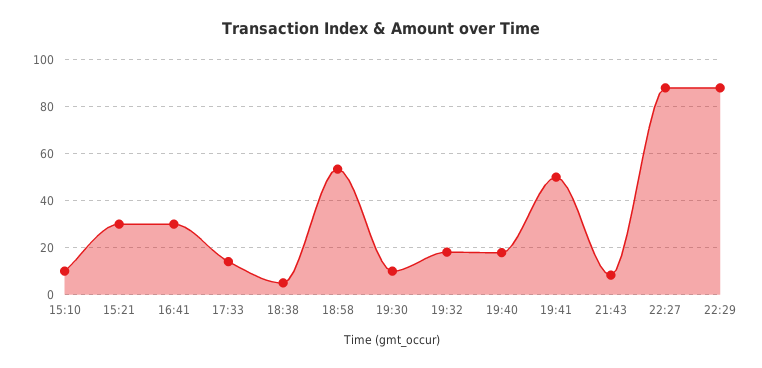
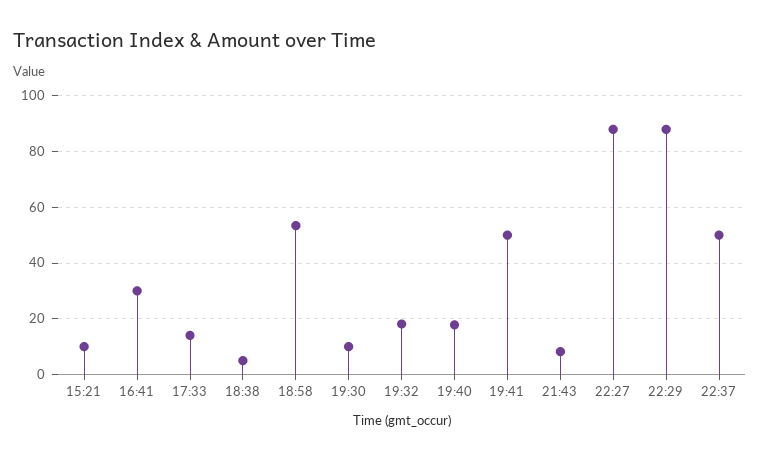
15:10: 10 -> none
15:21: 30 -> 10
22:37: none -> 50

